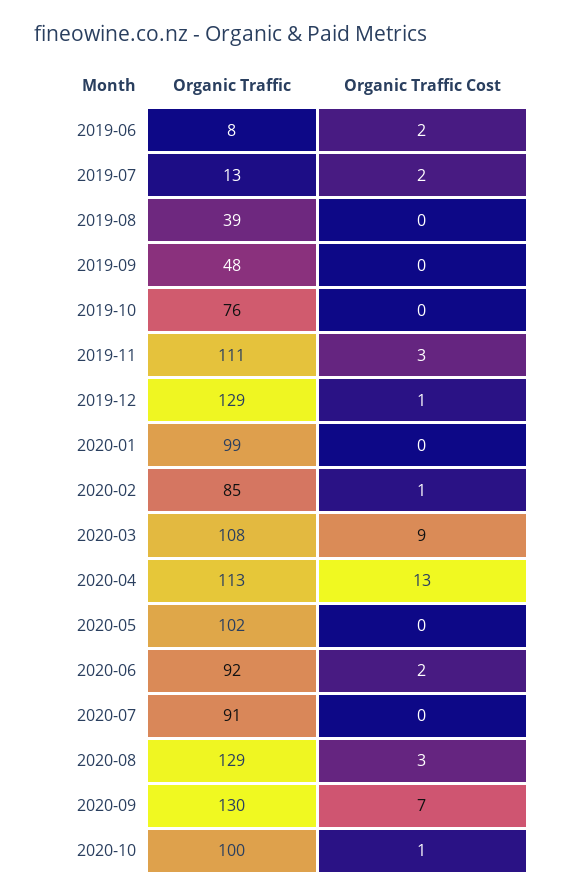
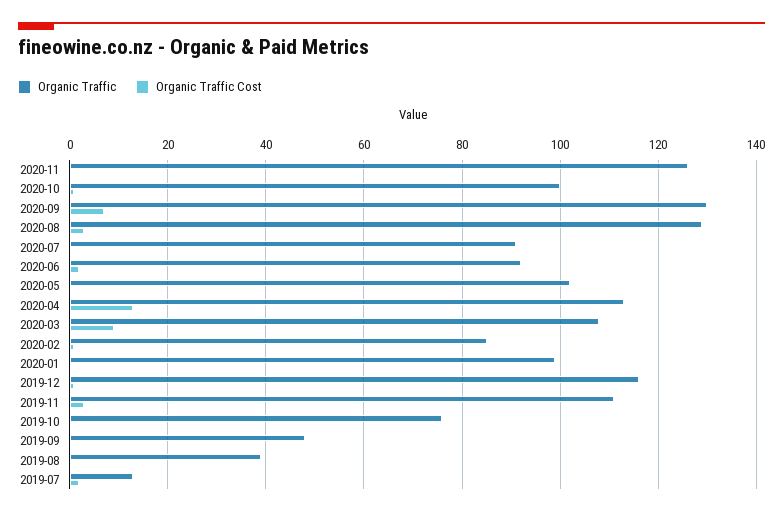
Organic Traffic, 2019-06: 8 -> none
Organic Traffic Cost, 2019-06: 2 -> none
Organic Traffic, 2019-12: 129 -> 115
Organic Traffic, 2020-11: none -> 125
Organic Traffic Cost, 2020-11: none -> 0

